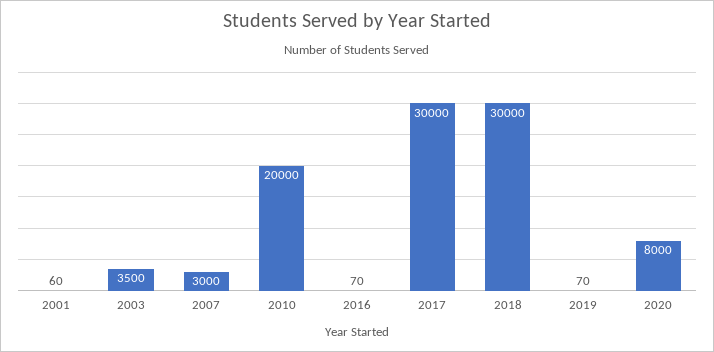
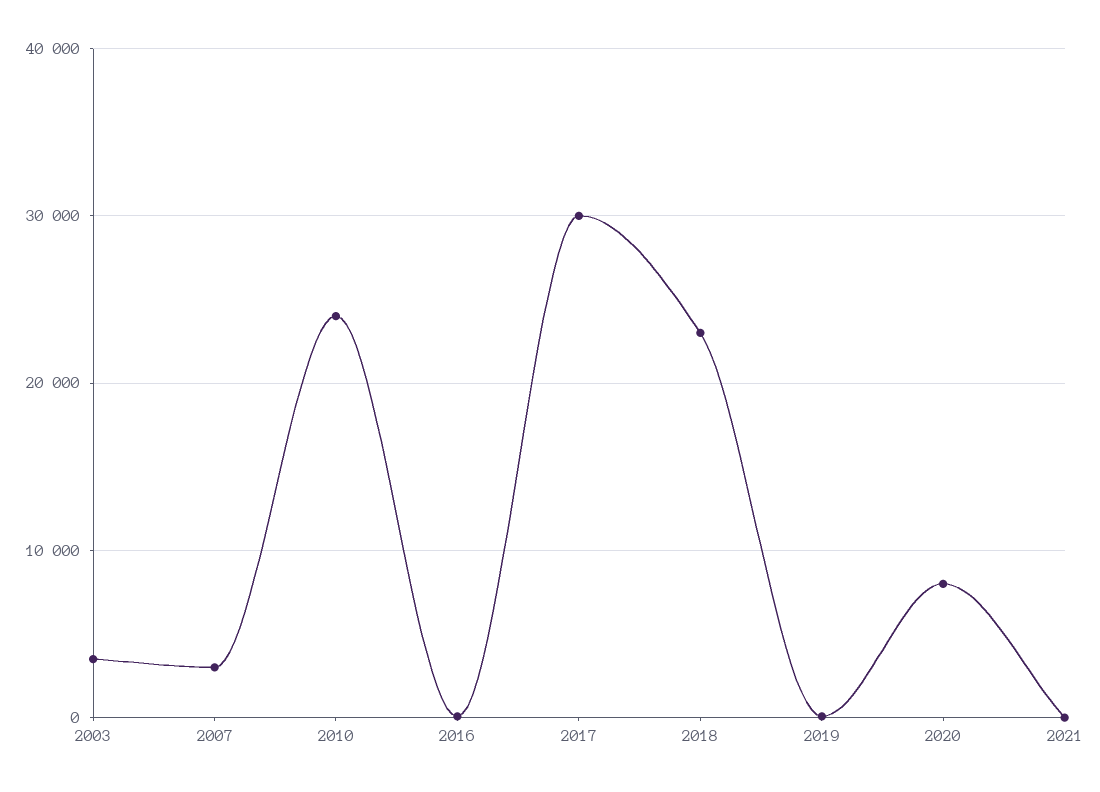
2001: 60 -> none
2010: 20000 -> 24000
2018: 30000 -> 23000
2021: none -> 0

